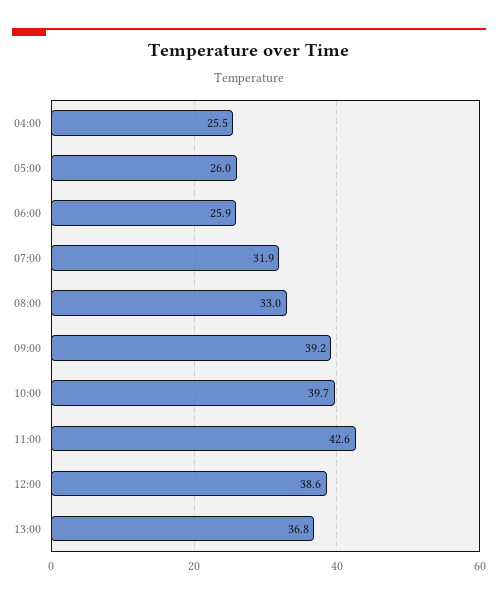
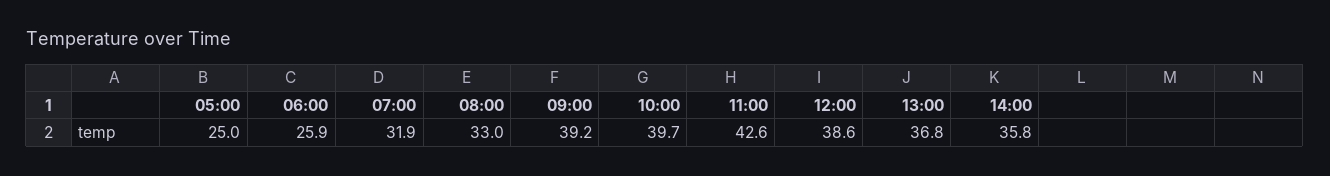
04:00: 25.5 -> none
05:00: 26 -> 25
14:00: none -> 35.8

